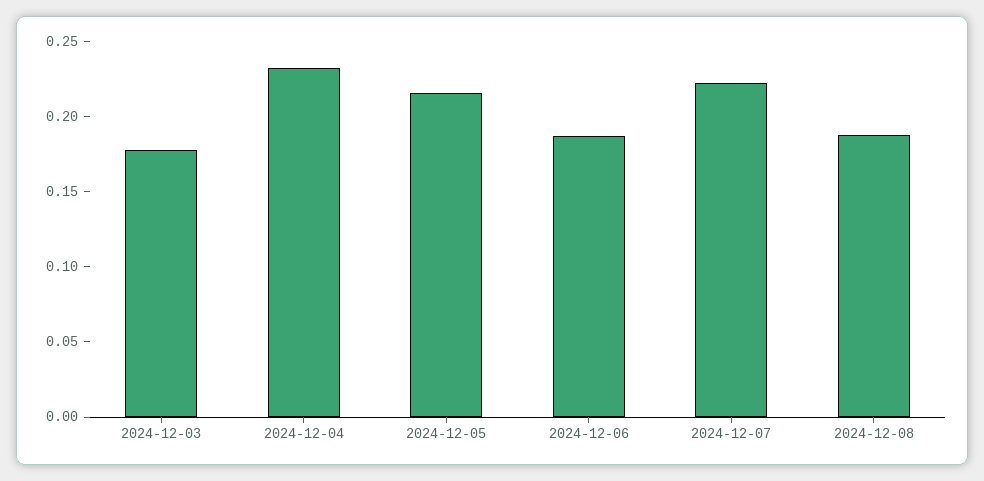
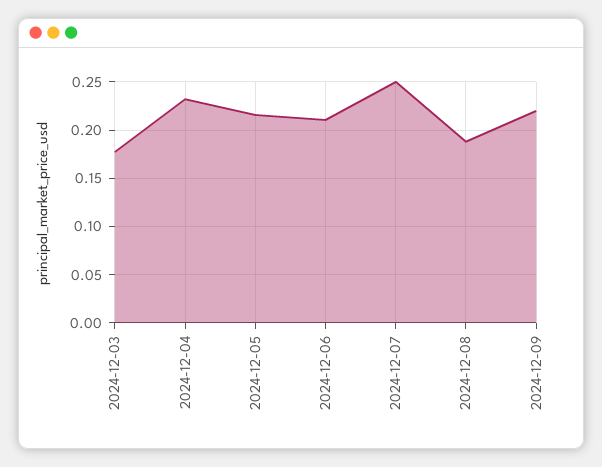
2024-12-06: 0.19 -> 0.21
2024-12-07: 0.22 -> 0.25
2024-12-09: none -> 0.22

